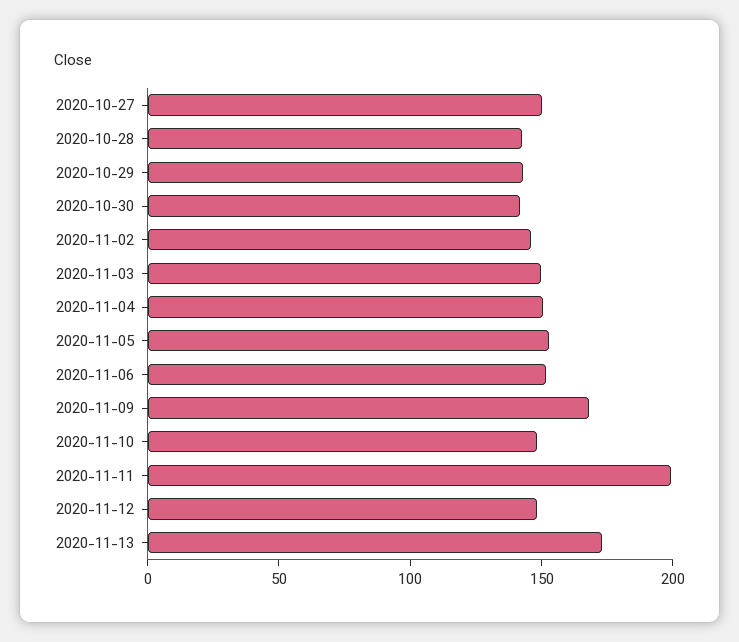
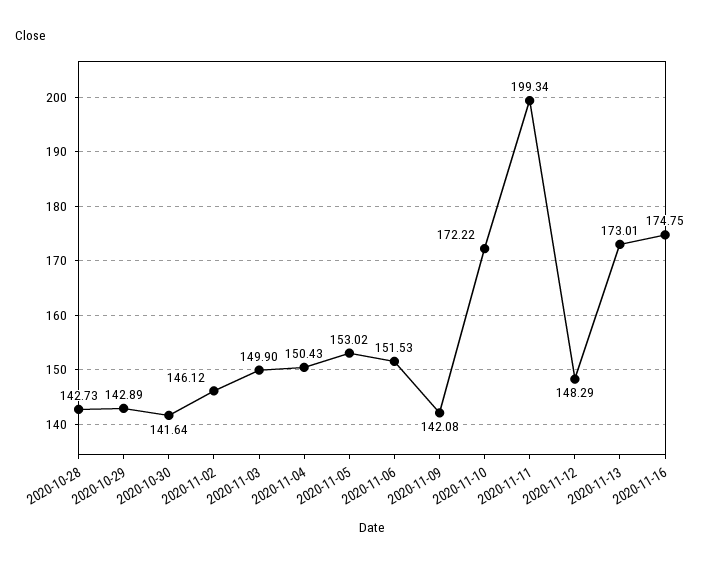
2020-10-27: 150 -> none
2020-11-09: 170 -> 142.08
2020-11-10: 150 -> 172.22
2020-11-16: none -> 174.75

